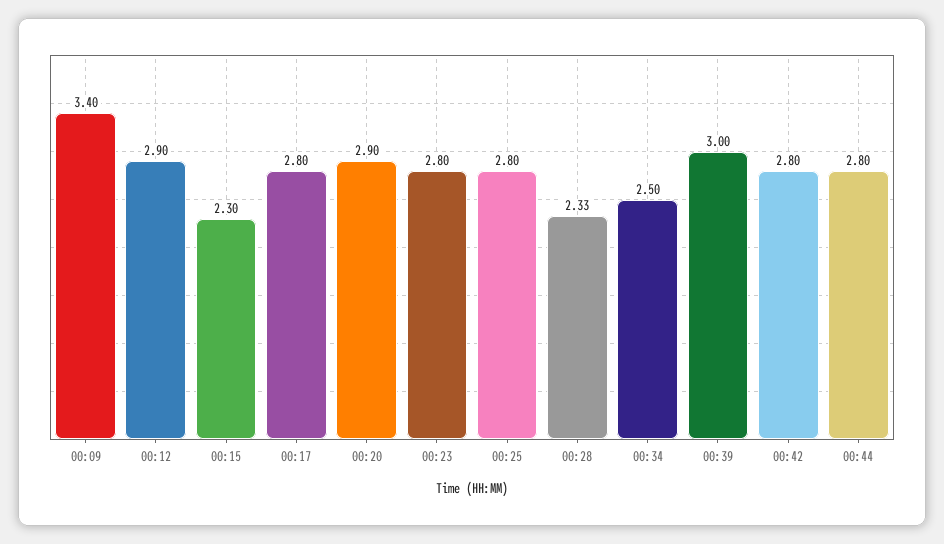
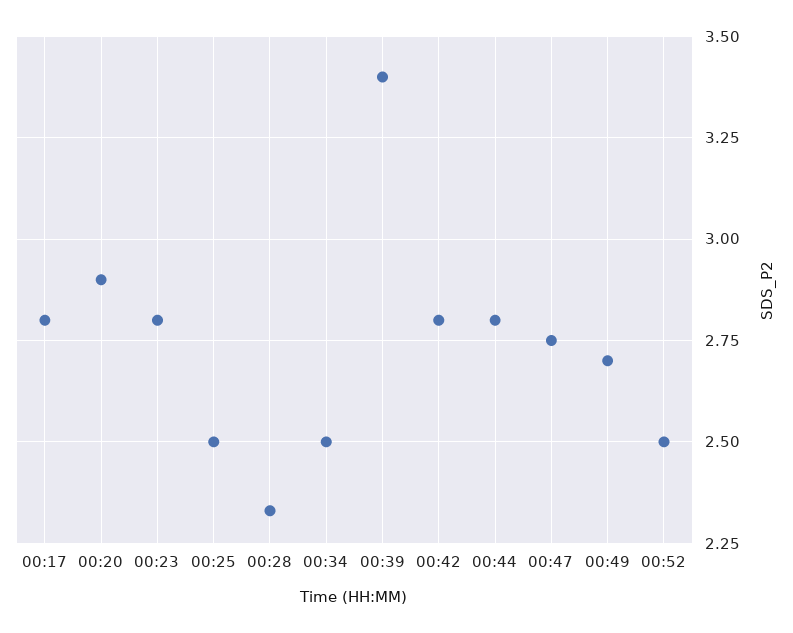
00:09: 3.4 -> none
00:12: 2.9 -> none
00:15: 2.3 -> none
00:25: 2.8 -> 2.5
00:39: 3 -> 3.4
00:47: none -> 2.75
00:49: none -> 2.7
00:52: none -> 2.5

